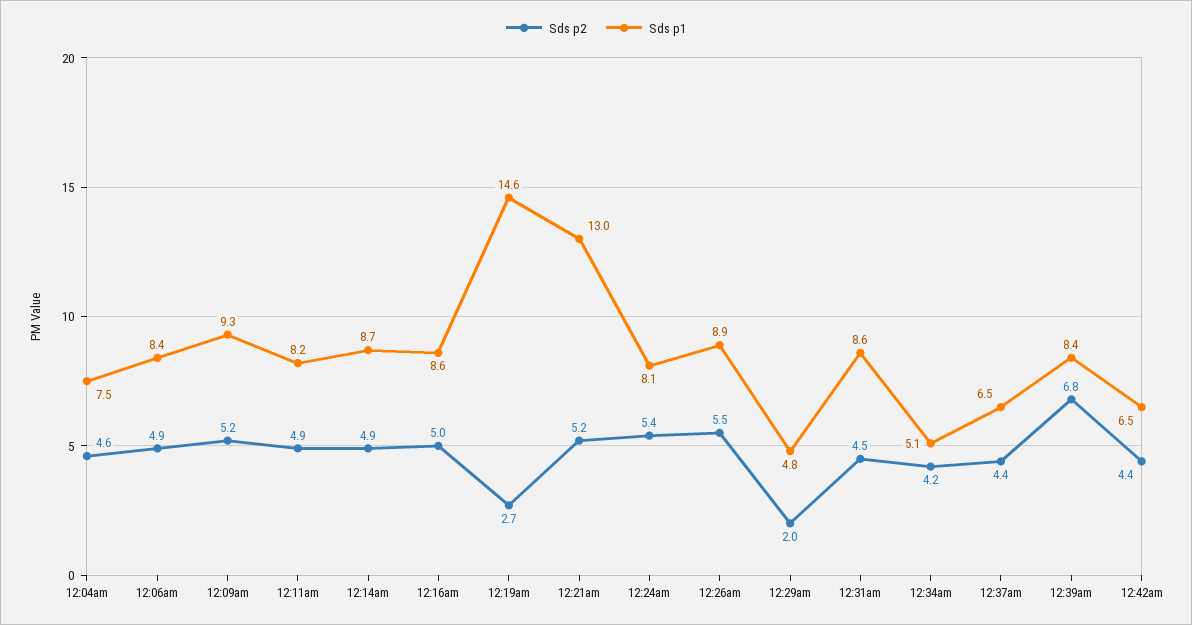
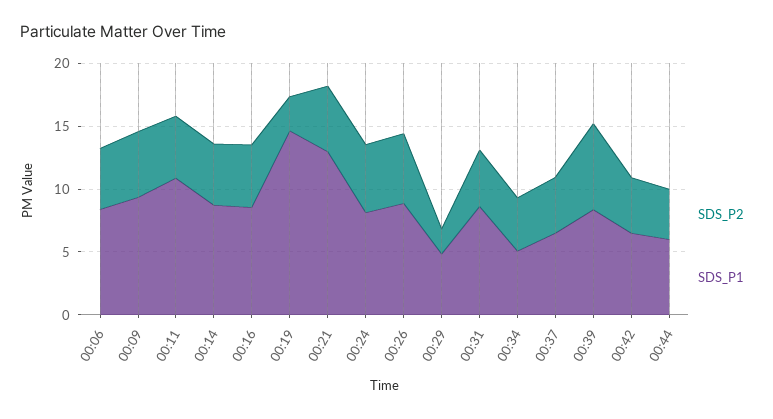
Sds p2, 12:04am: 4.6 -> none
Sds p1, 12:04am: 7.5 -> none
Sds p1, 12:11am: 8.2 -> 11
Sds p2, 00:44: none -> 4
Sds p1, 00:44: none -> 6

